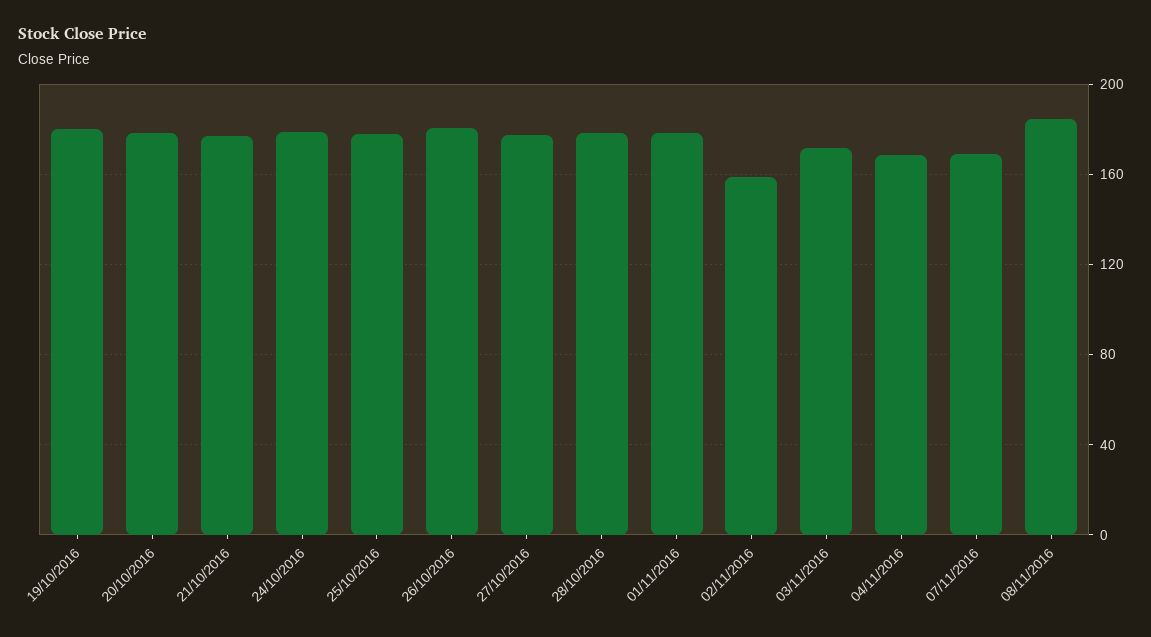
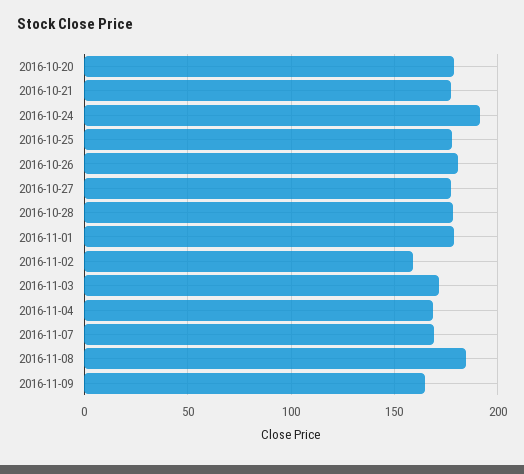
19/10/2016: 180 -> none
24/10/2016: 180 -> 190
2016-11-09: none -> 165

